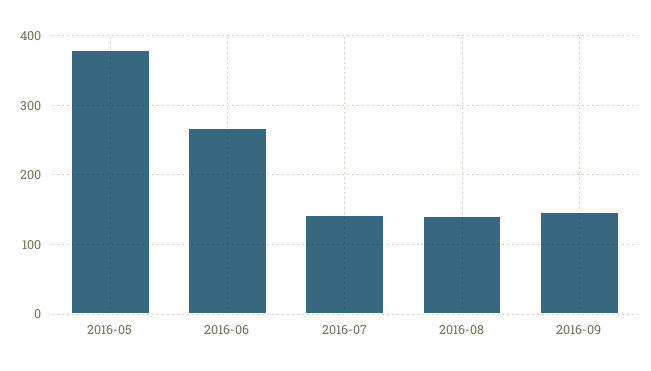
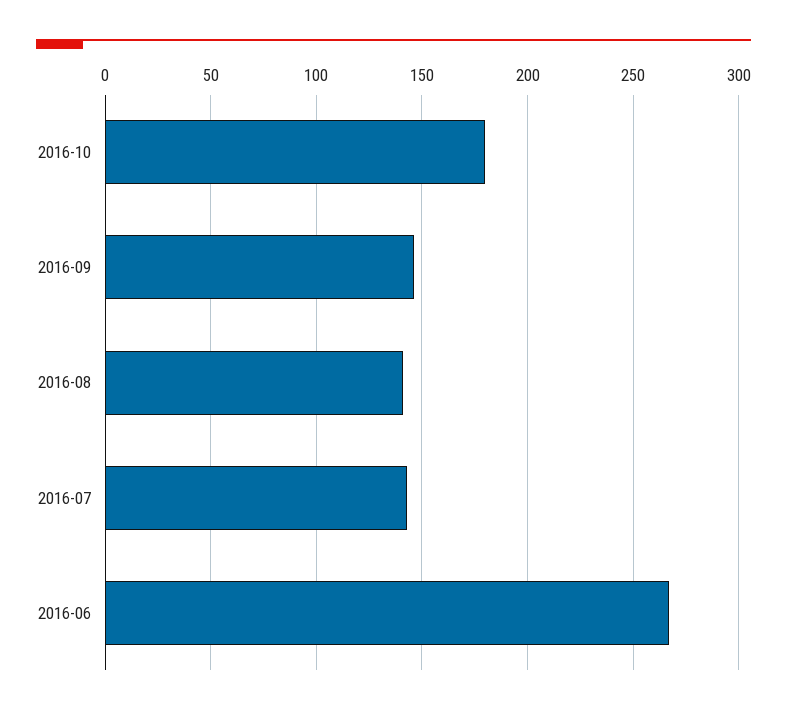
2016-05: 380 -> none
2016-10: none -> 180

